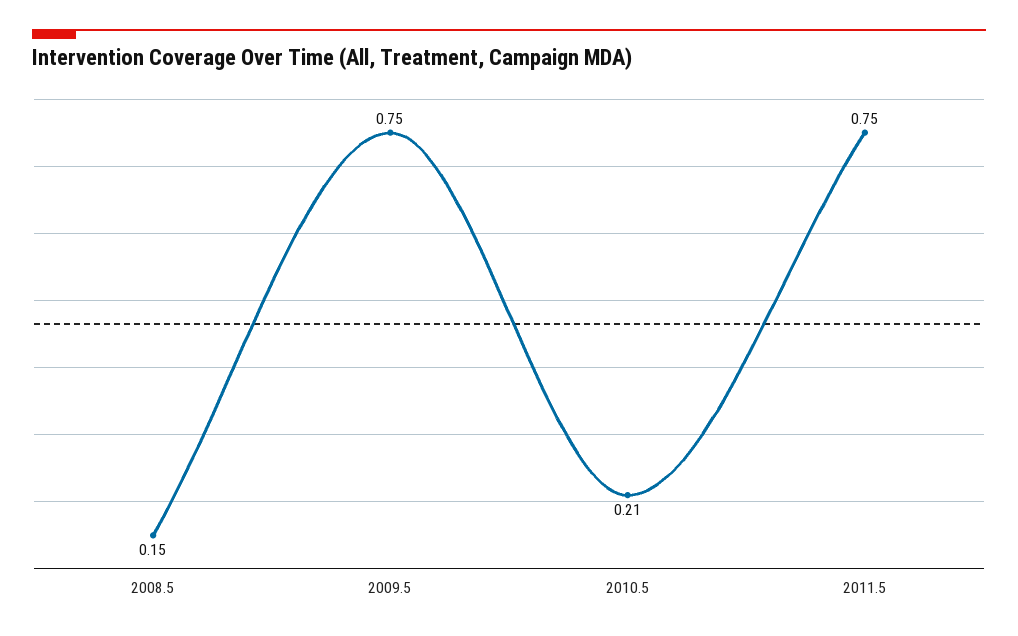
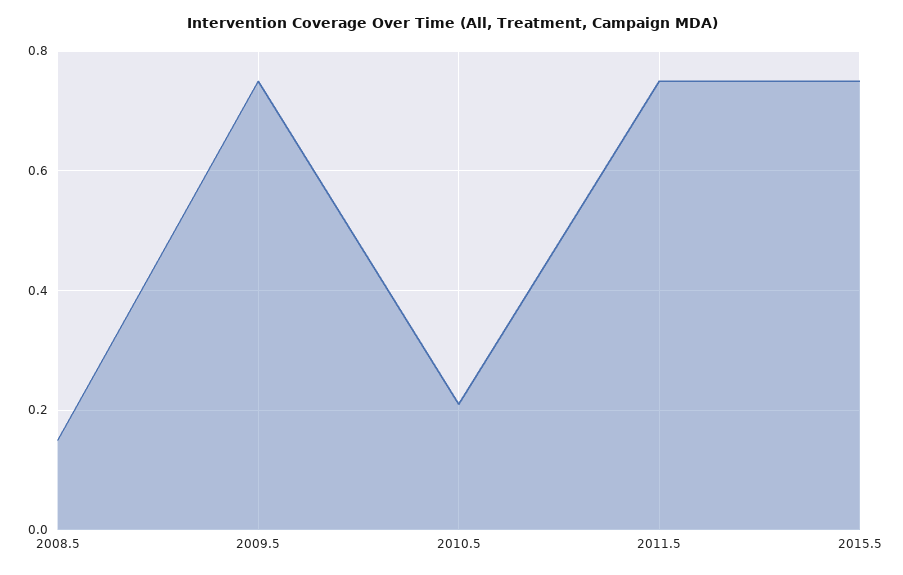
2015.5: none -> 0.75

